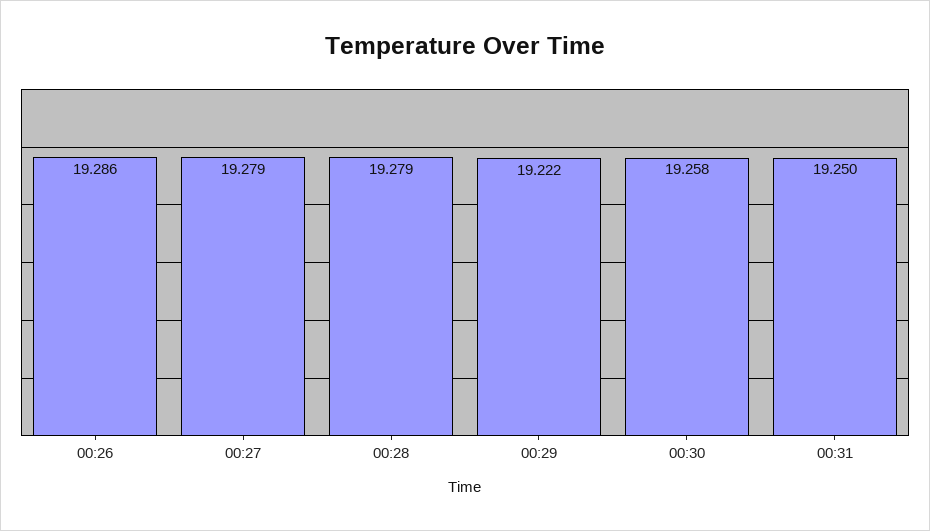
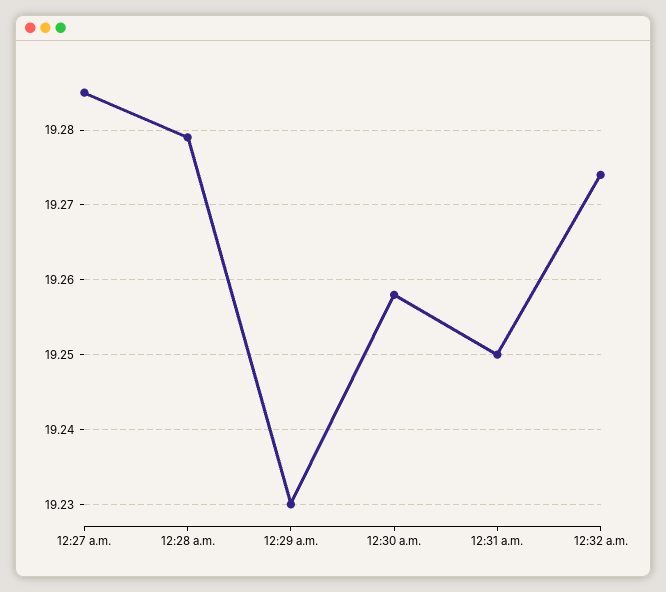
00:26: 19.286 -> none
00:27: 19.279 -> 19.285
00:29: 19.222 -> 19.23
12:32 a.m.: none -> 19.274

